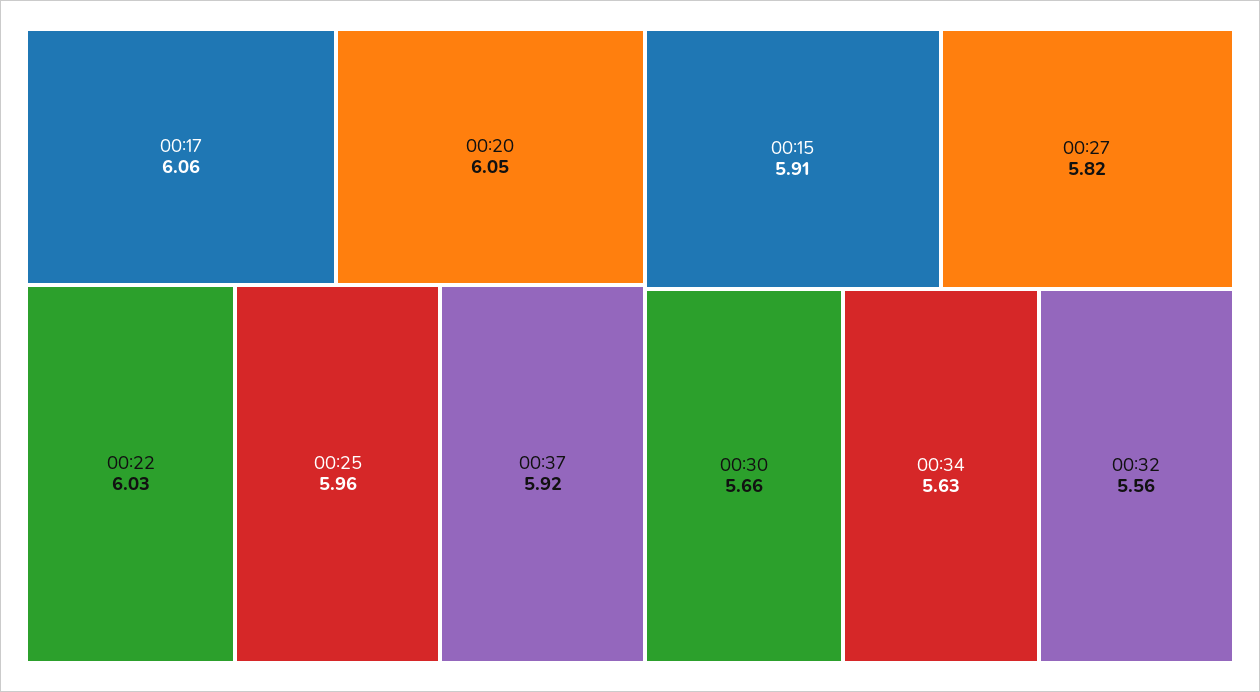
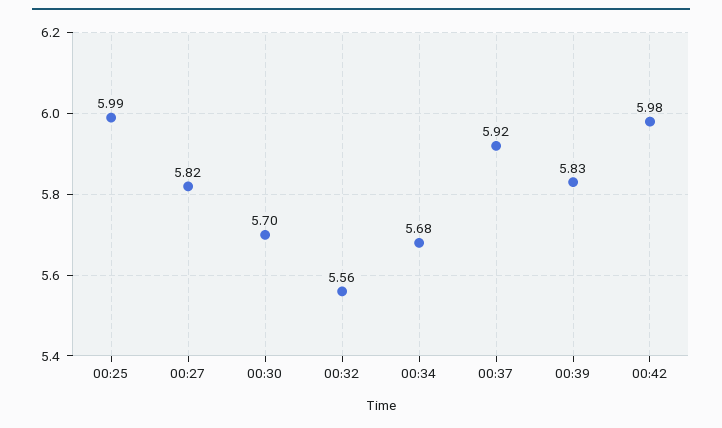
00:17: 6.06 -> none
00:20: 6.05 -> none
00:22: 6.03 -> none
00:25: 5.96 -> 5.99
00:15: 5.91 -> none
00:30: 5.66 -> 5.7
00:34: 5.63 -> 5.68
00:39: none -> 5.83
00:42: none -> 5.98

